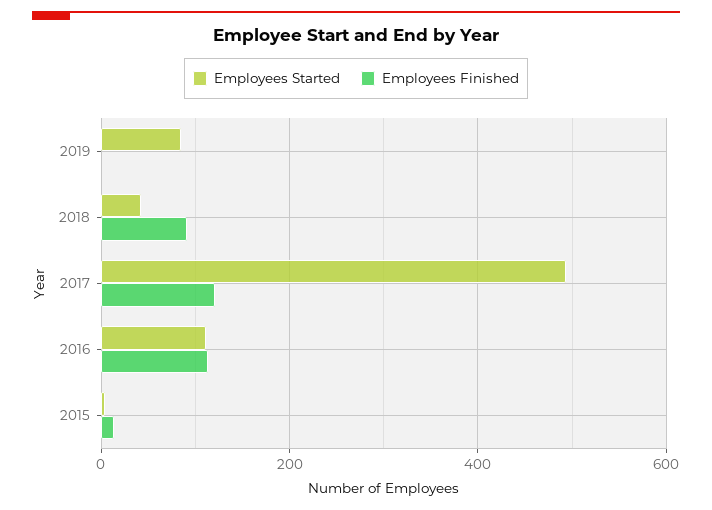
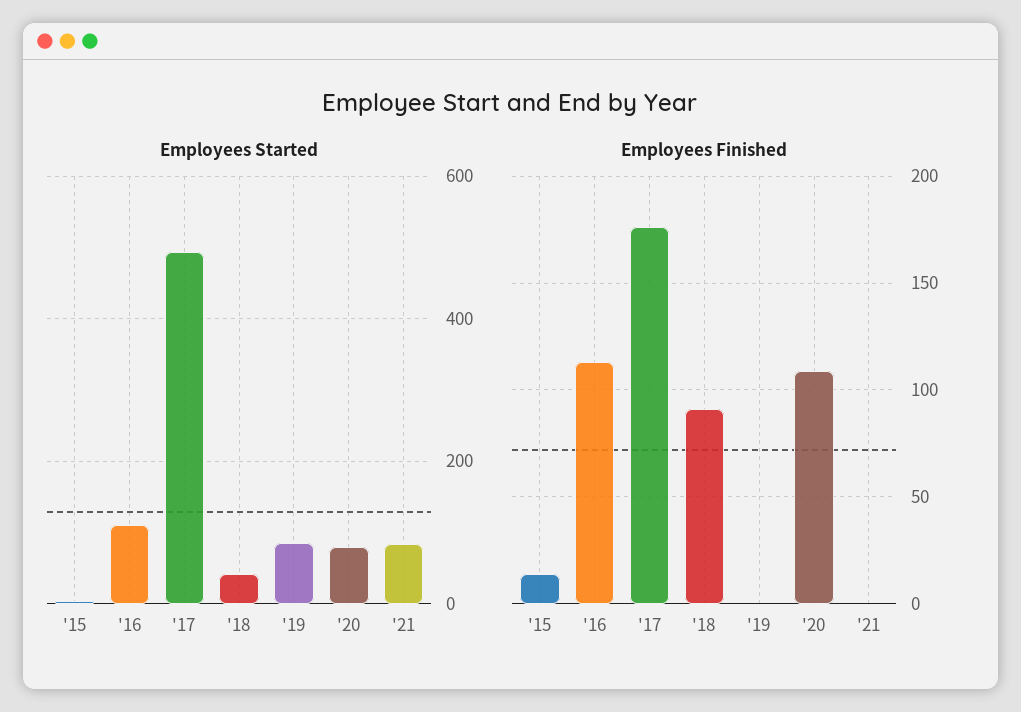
Employees Finished, 2017: 120 -> 175
Employees Started, '20: none -> 80
Employees Started, '21: none -> 80
Employees Finished, '20: none -> 110
Employees Finished, '21: none -> 0

